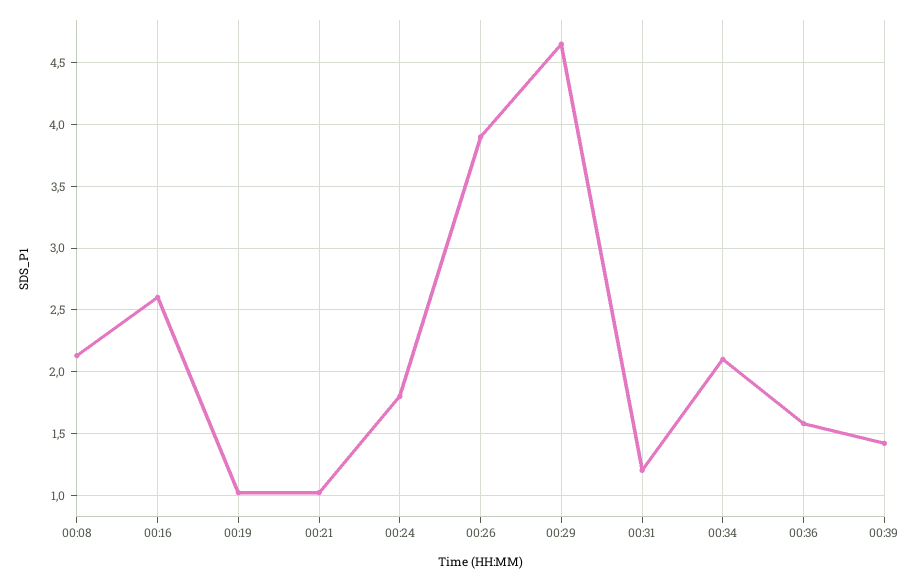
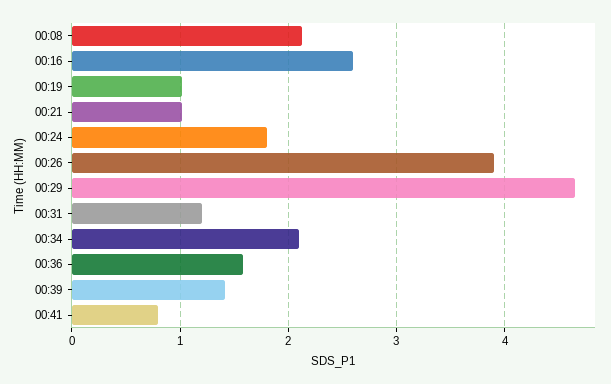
00:41: none -> 0.8

